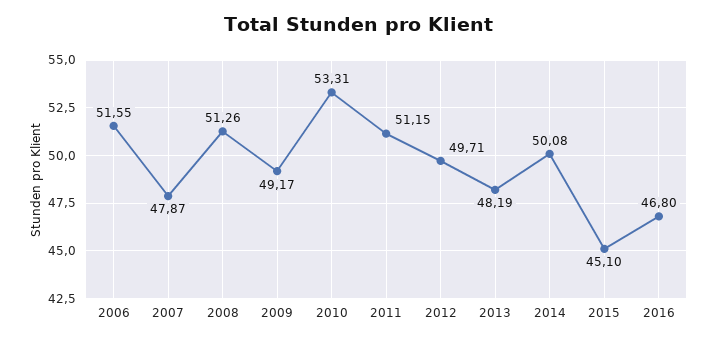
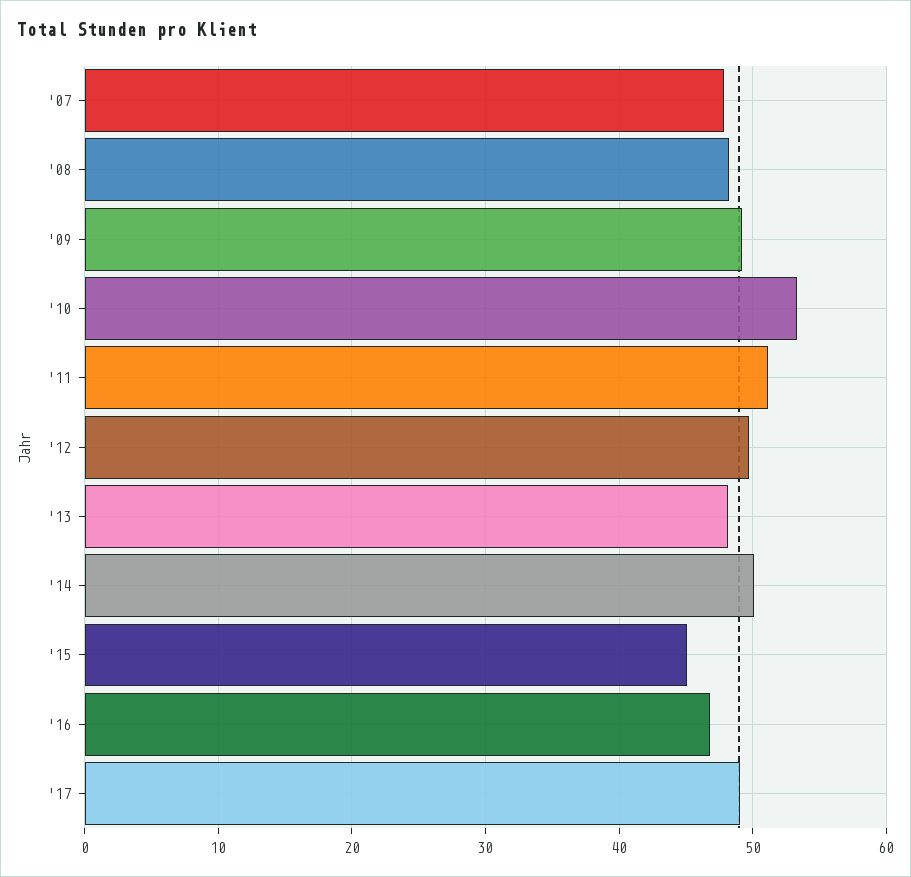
2006: 51.55 -> none
2008: 51.26 -> 48
'17: none -> 49

